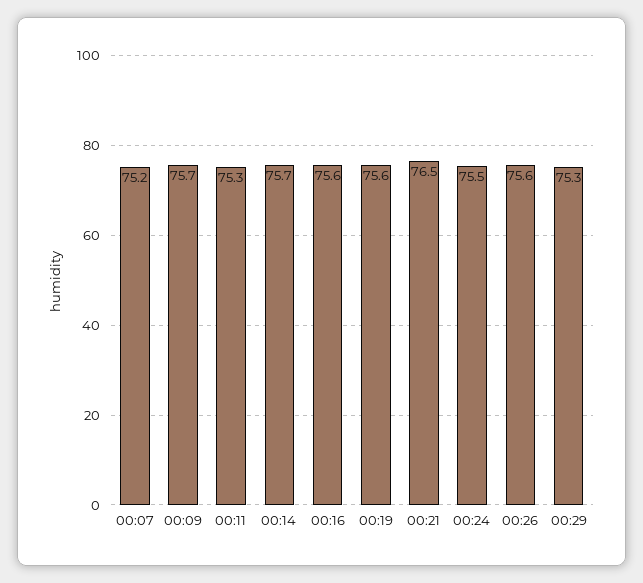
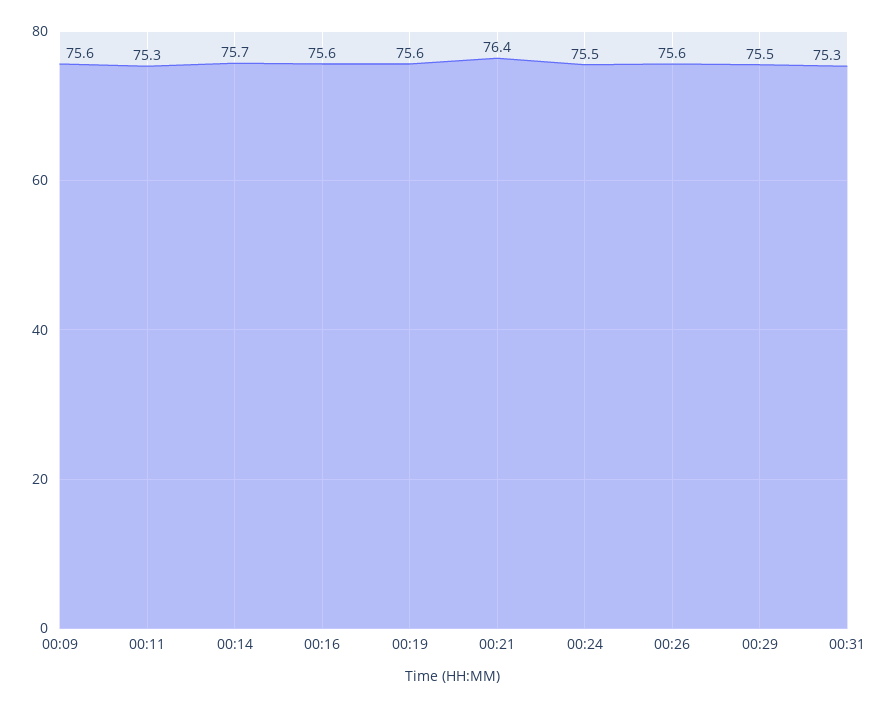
00:07: 75.2 -> none
00:09: 75.7 -> 75.6
00:21: 76.5 -> 76.4
00:29: 75.3 -> 75.5
00:31: none -> 75.3

